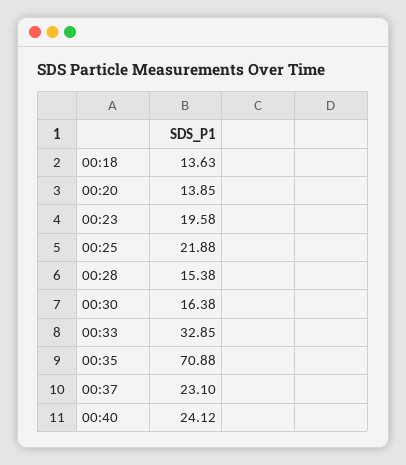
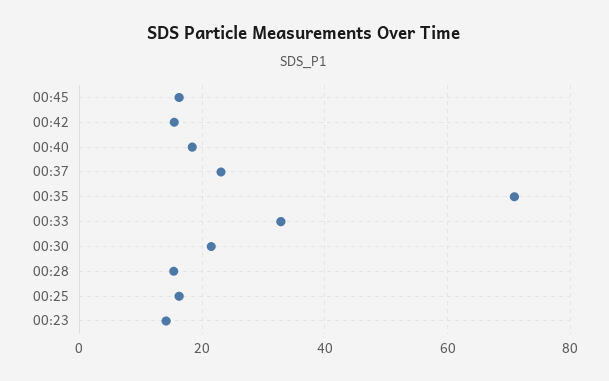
00:18: 13.63 -> none
00:20: 13.85 -> none
00:23: 19.58 -> 14
00:25: 21.88 -> 16
00:30: 16.38 -> 22
00:40: 24.12 -> 18
00:45: none -> 16
00:42: none -> 16

